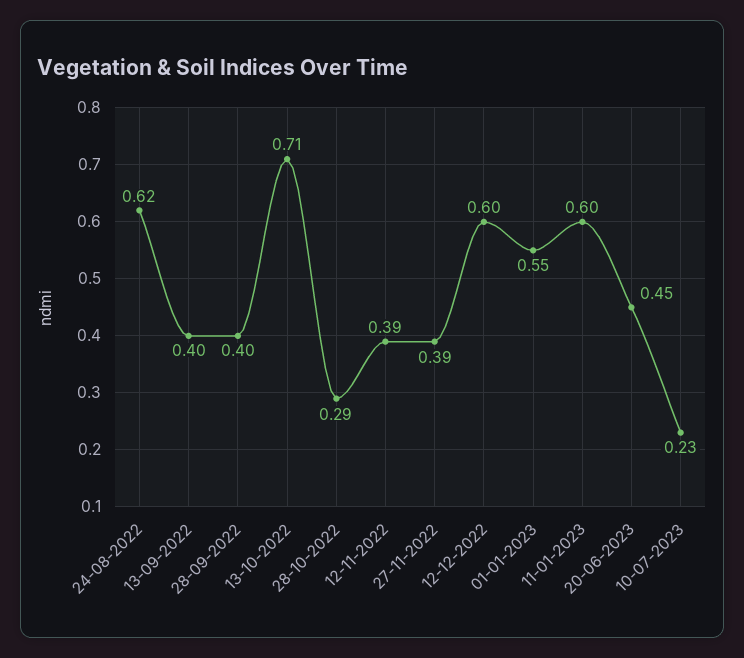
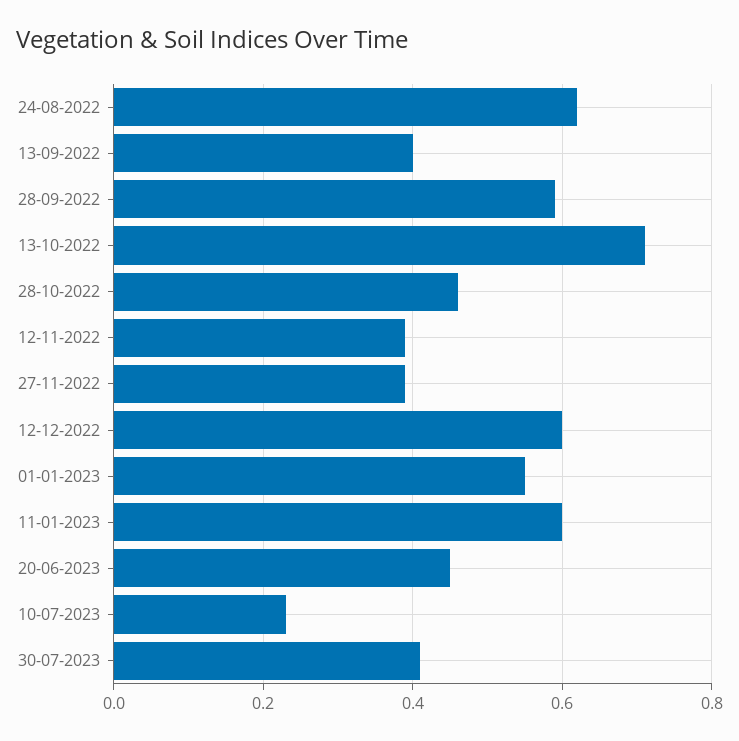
28-09-2022: 0.4 -> 0.6
28-10-2022: 0.29 -> 0.45
30-07-2023: none -> 0.4

